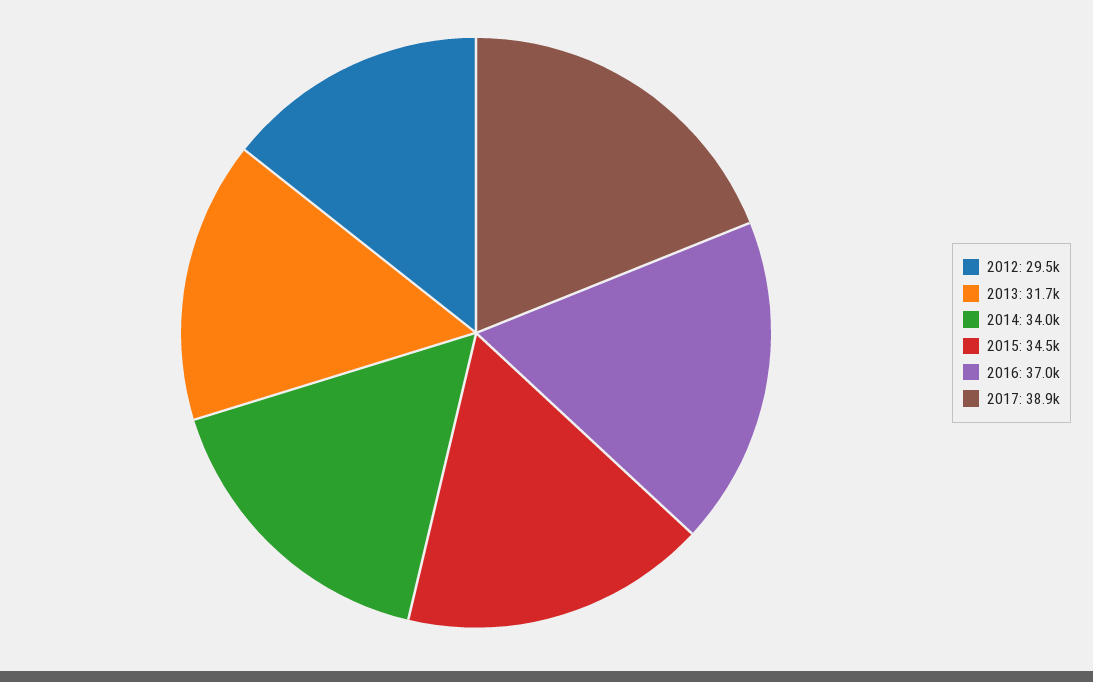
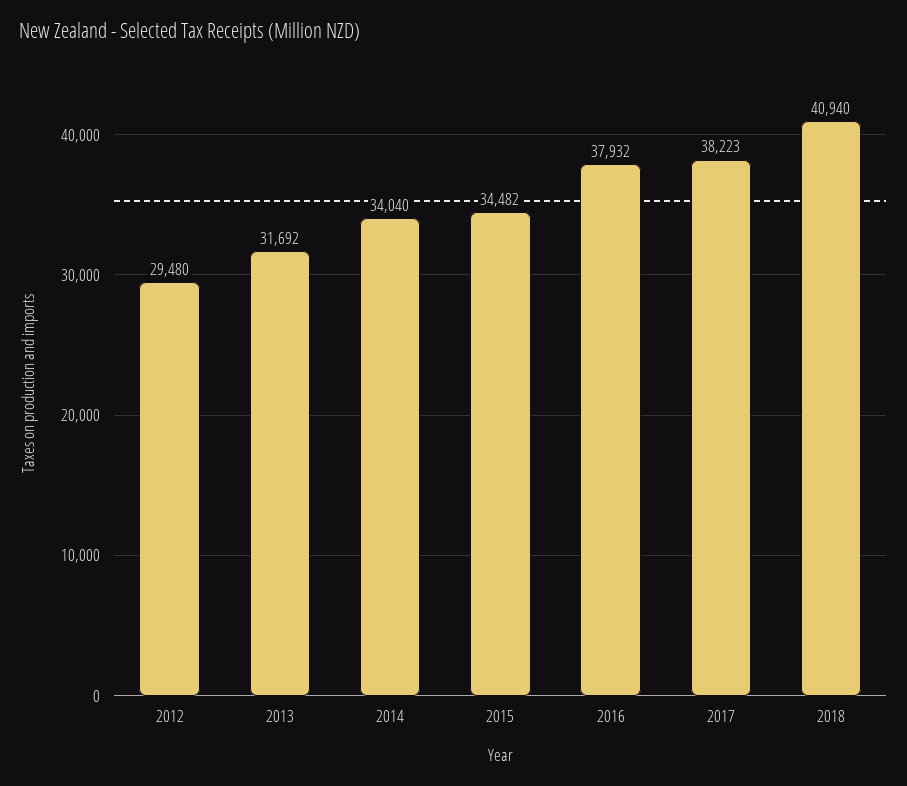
2016: 37000 -> 37932
2017: 38900 -> 38223
2018: none -> 40940

